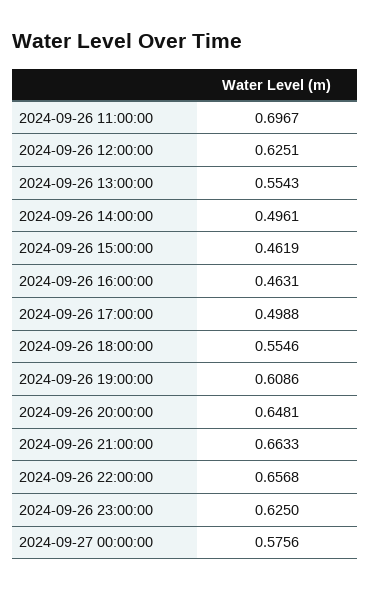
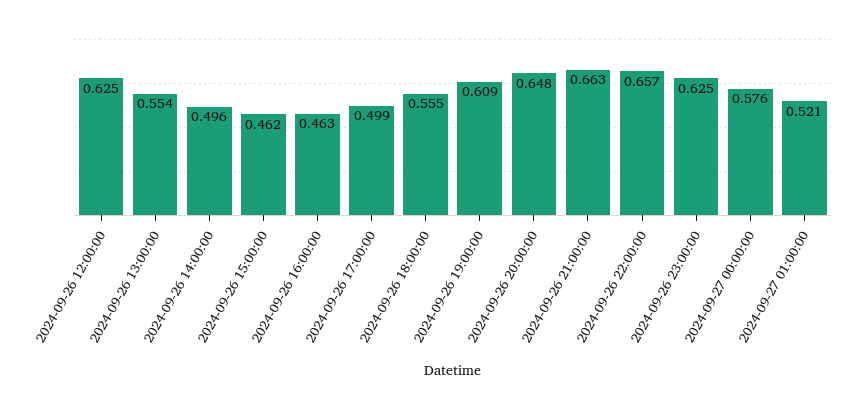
2024-09-26 11:00:00: 0.6967 -> none
2024-09-27 01:00:00: none -> 0.521

